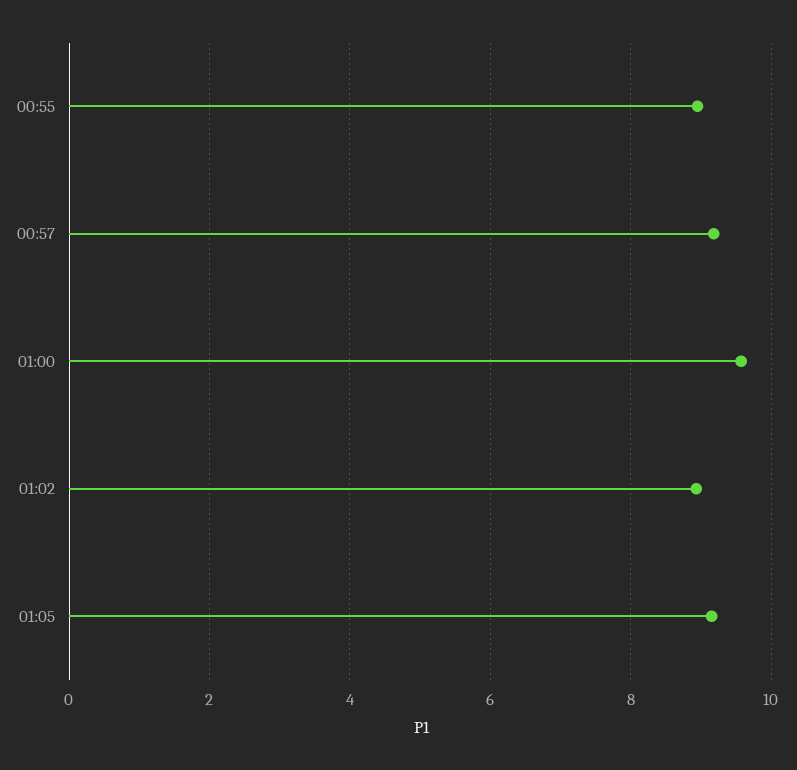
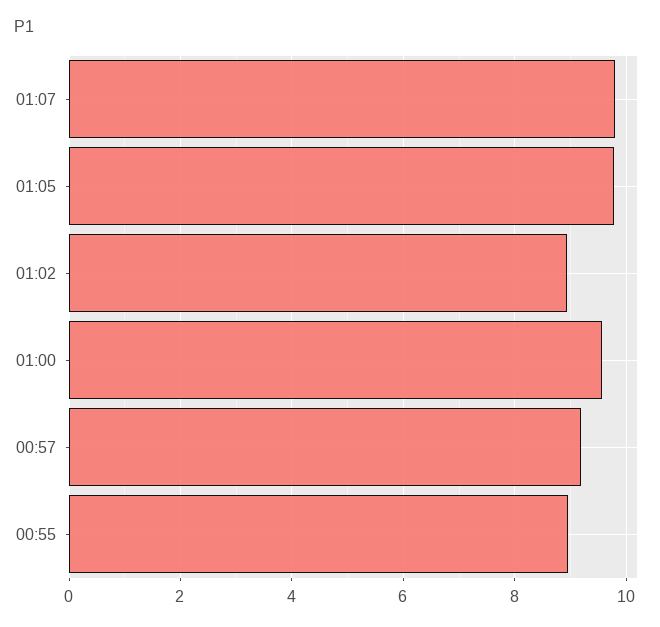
01:05: 9.2 -> 9.8
01:07: none -> 9.8

